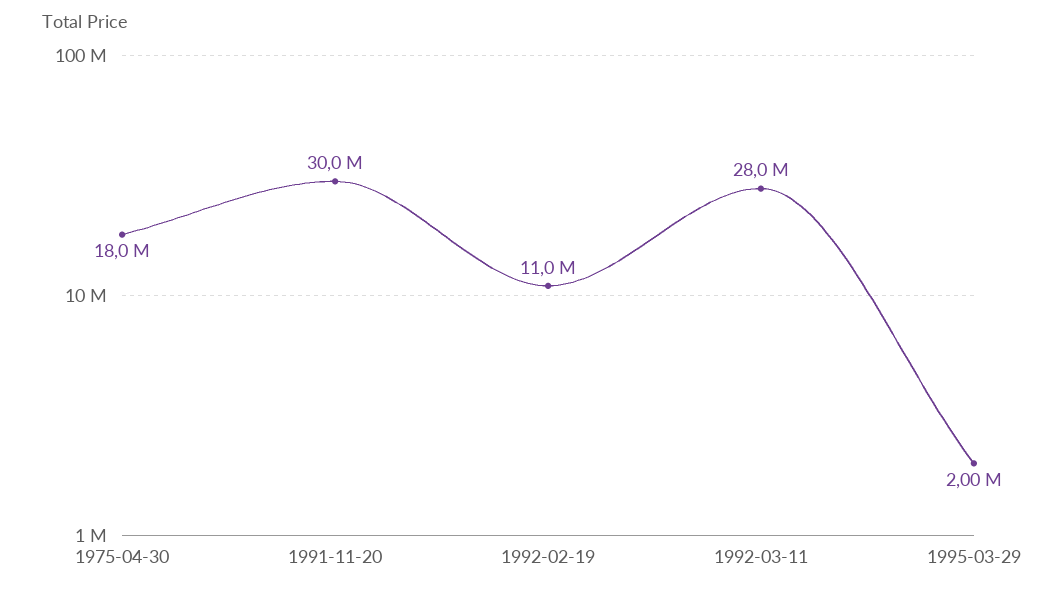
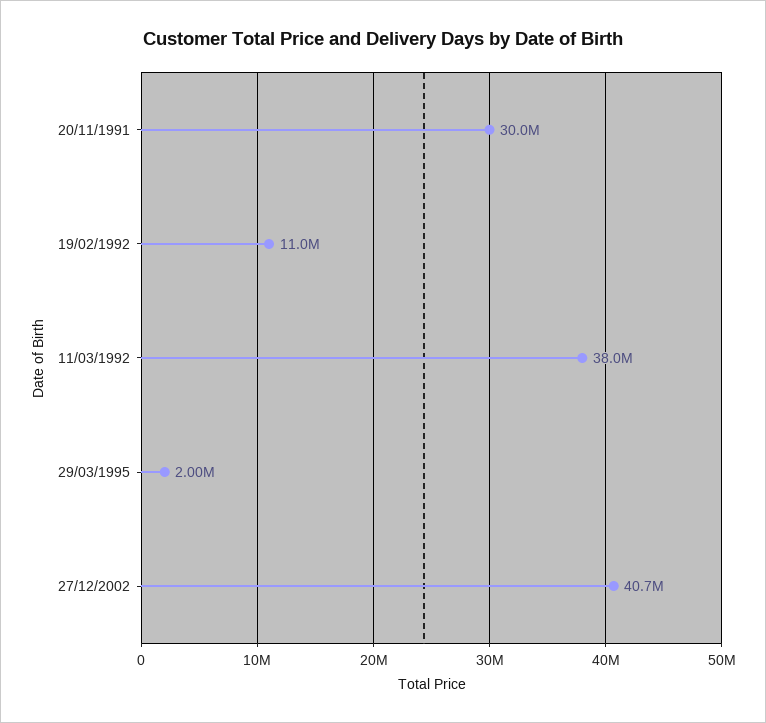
1975-04-30: 18000000 -> none
1992-03-11: 28000000 -> 38000000
27/12/2002: none -> 40700000

